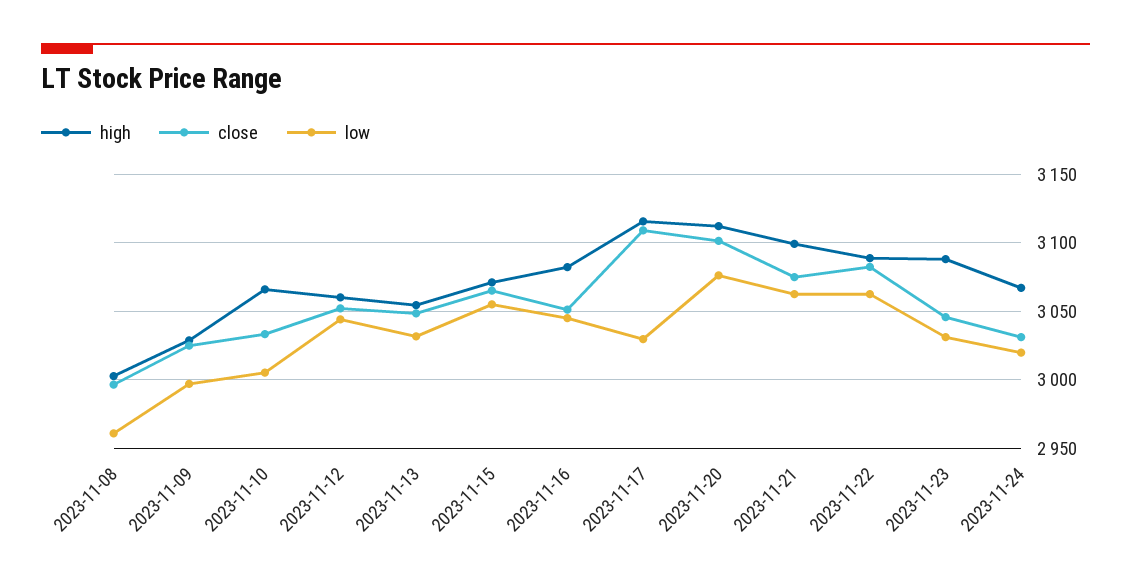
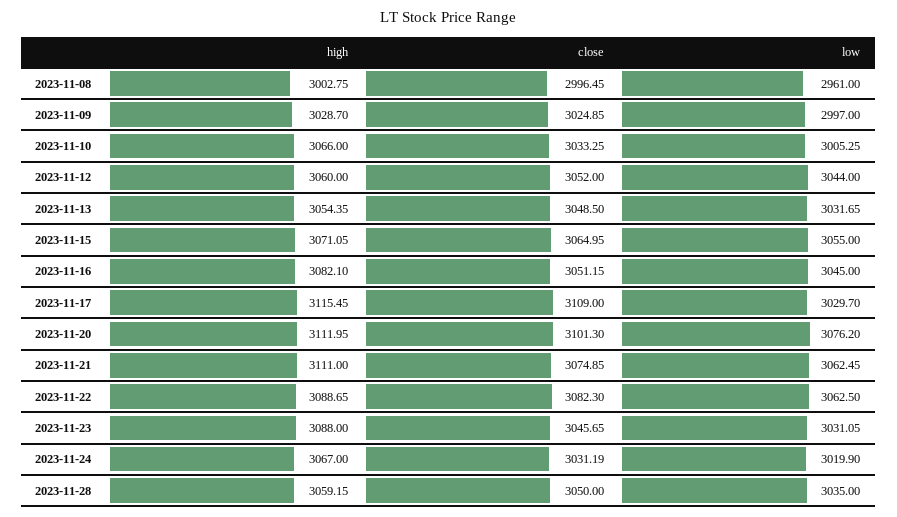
high, 2023-11-21: 3100 -> 3111
high, 2023-11-28: none -> 3059.15
close, 2023-11-28: none -> 3050
low, 2023-11-28: none -> 3035

